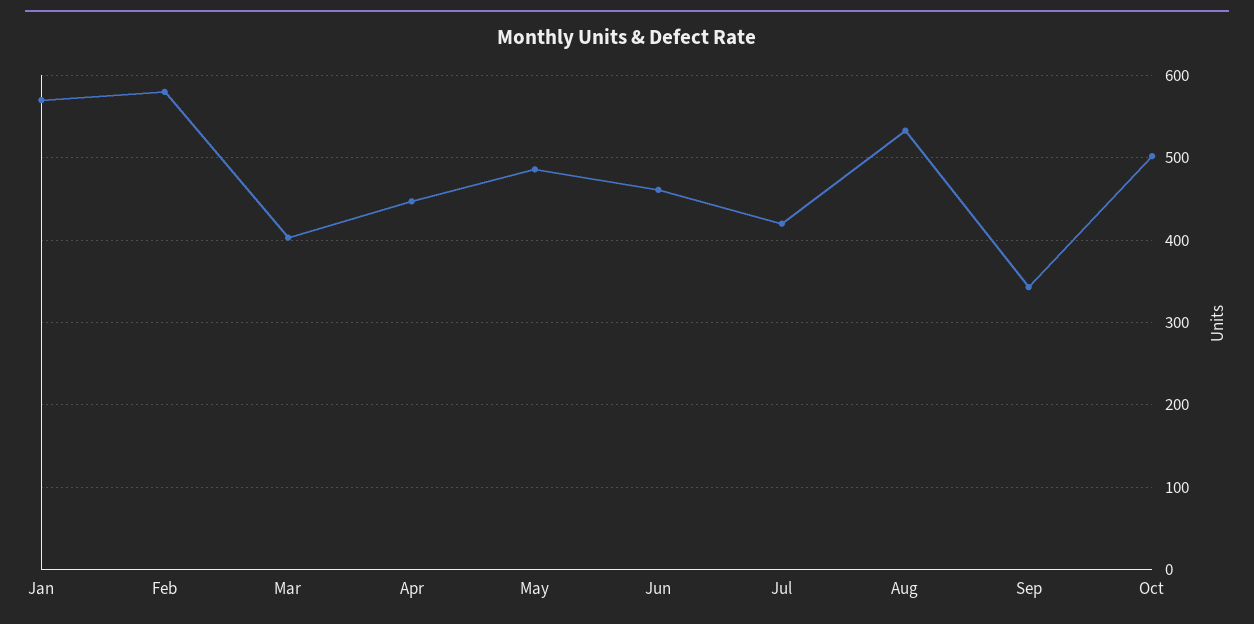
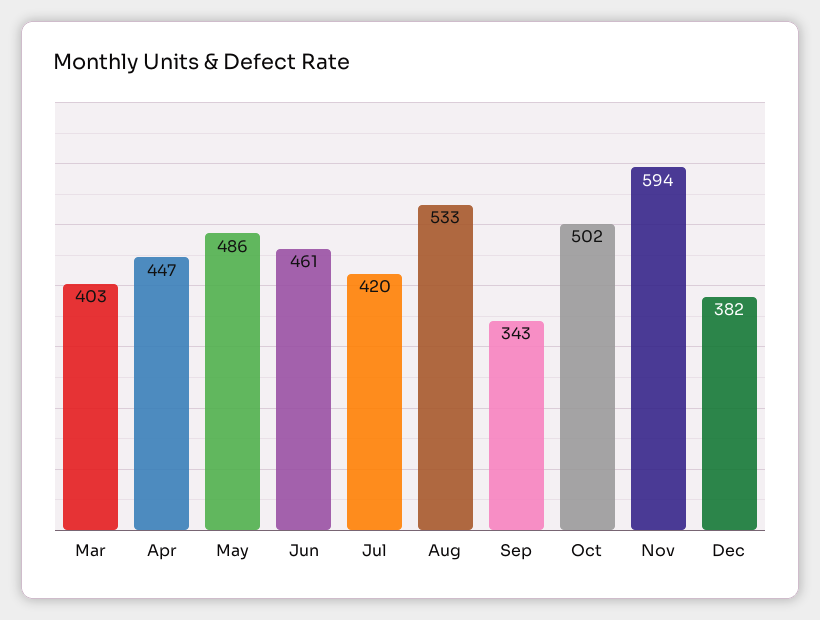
Jan: 570 -> none
Feb: 580 -> none
Nov: none -> 594
Dec: none -> 382

